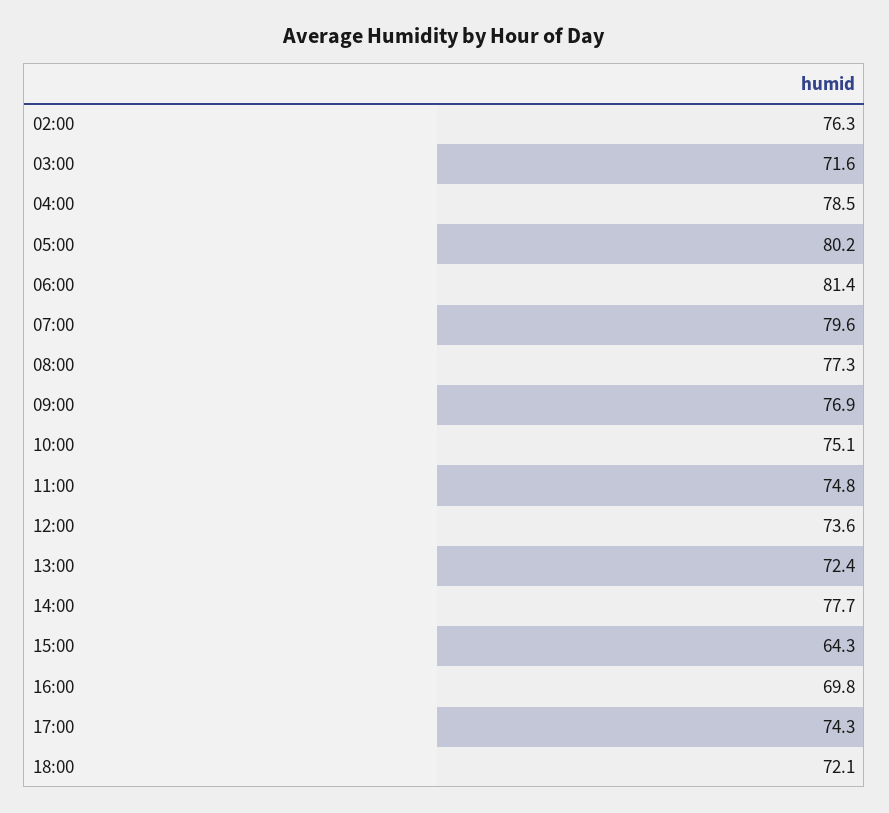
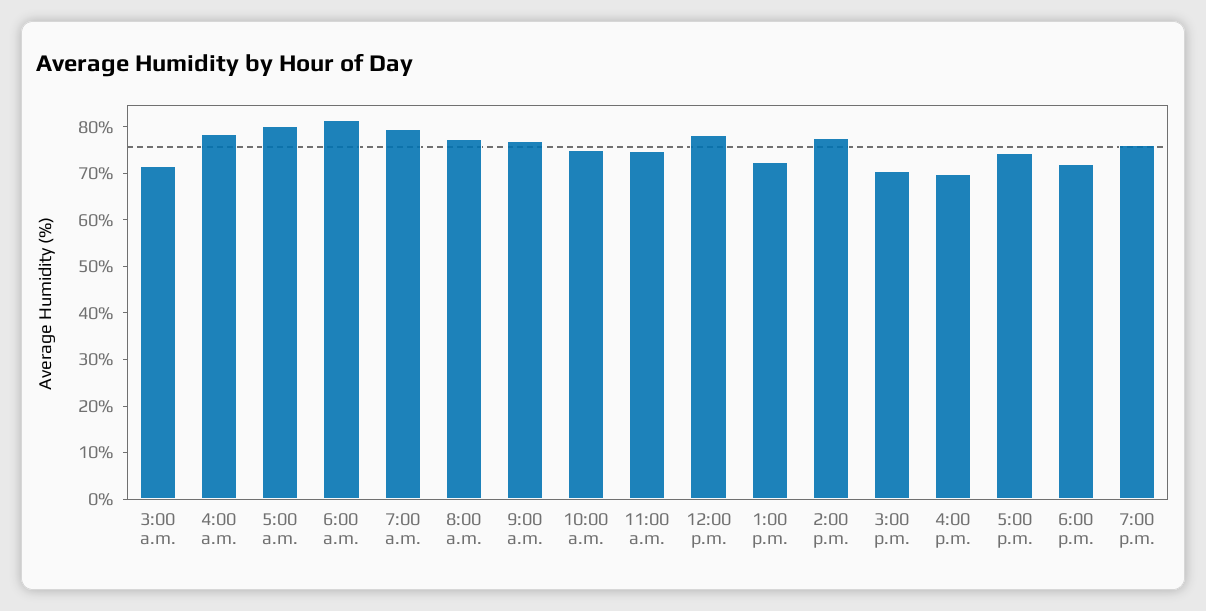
02:00: 76.3 -> none
12:00: 73.6 -> 78
15:00: 64.3 -> 70
7:00 p.m.: none -> 76

